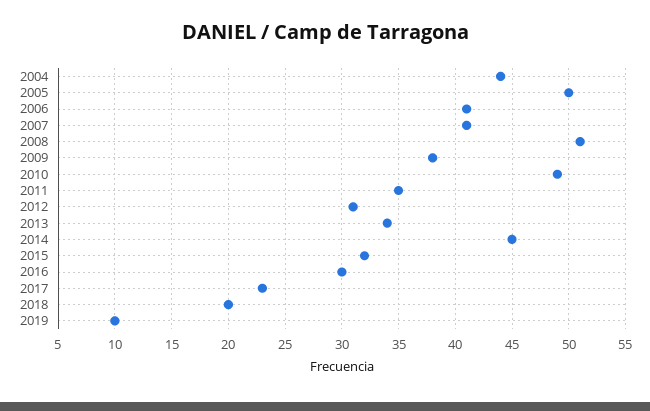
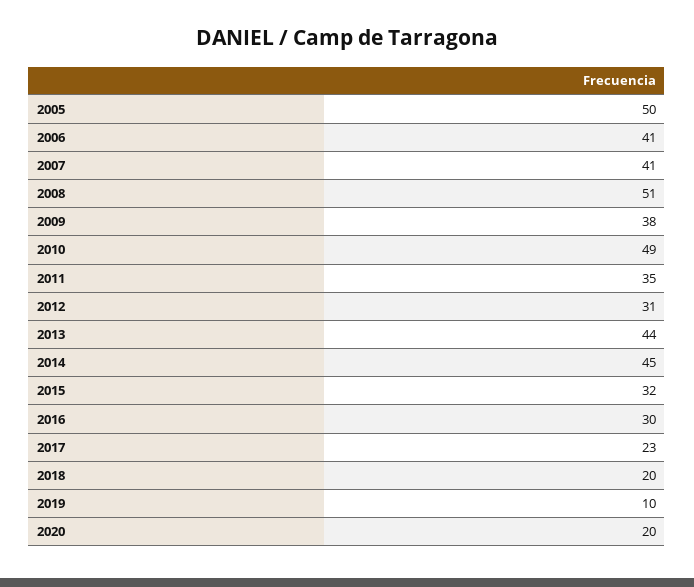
2004: 44 -> none
2013: 34 -> 44
2020: none -> 20

